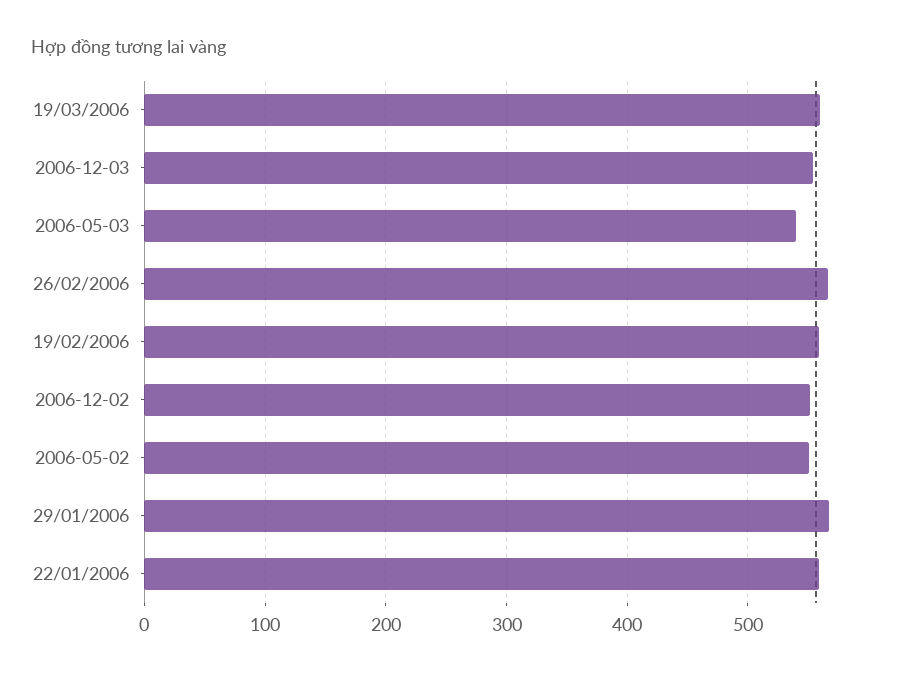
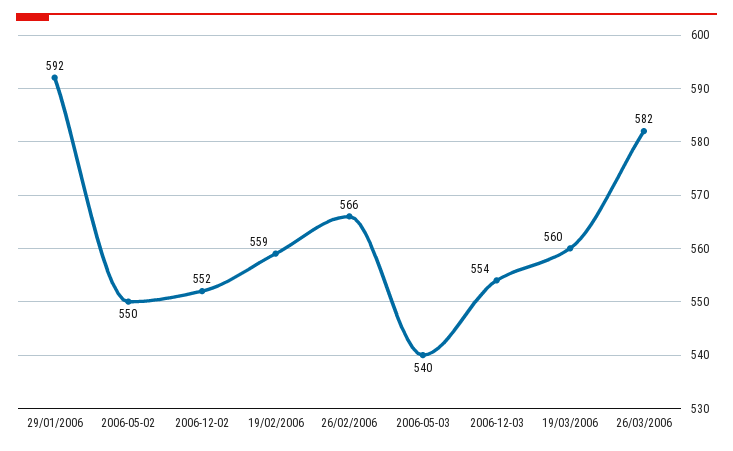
29/01/2006: 570 -> 592
22/01/2006: 560 -> none
26/03/2006: none -> 582

